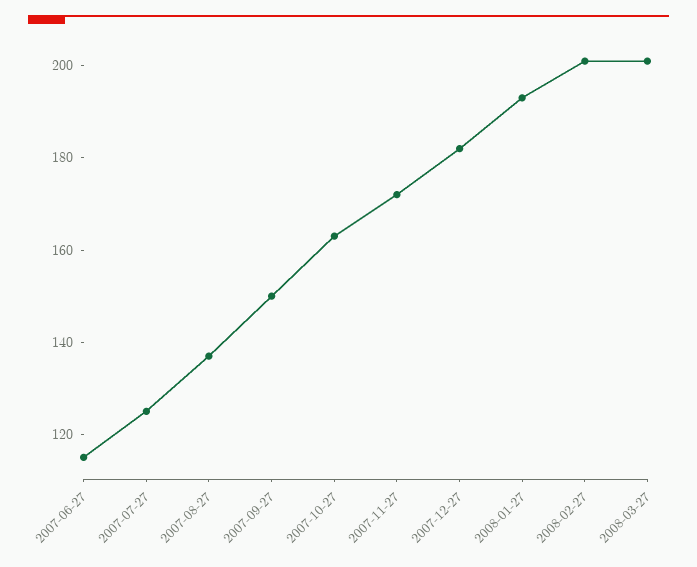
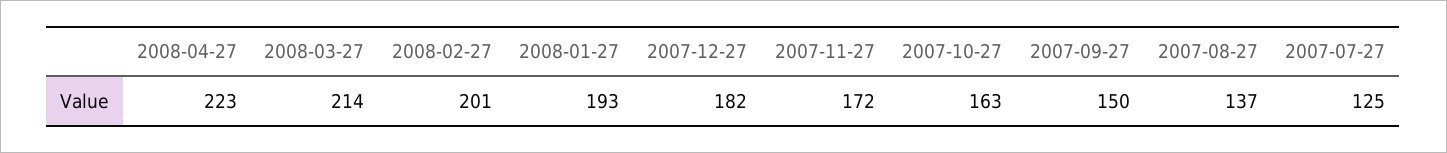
2007-06-27: 115 -> none
2008-03-27: 200 -> 214
2008-04-27: none -> 223

